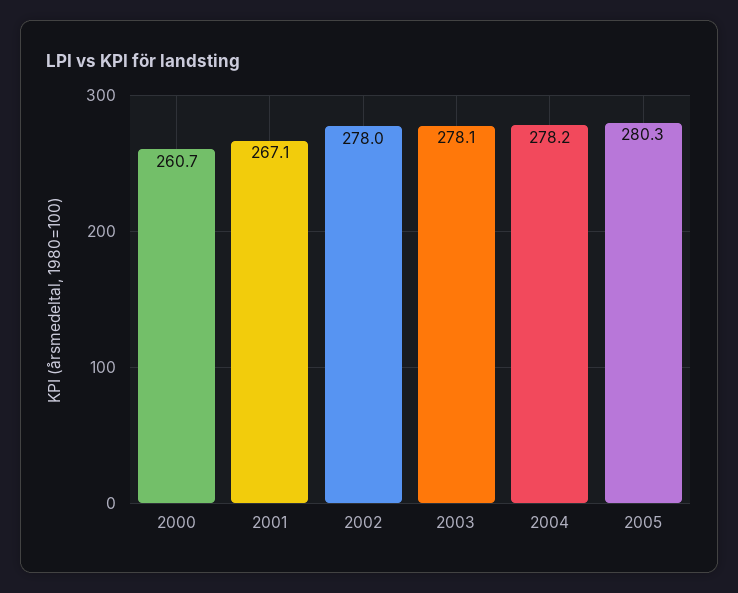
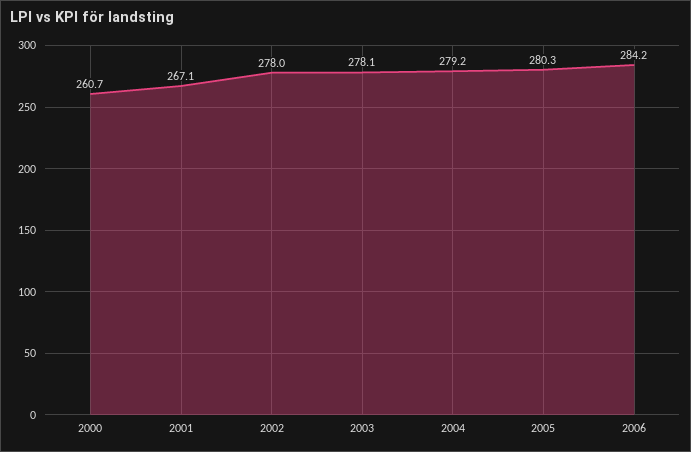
2004: 278.2 -> 279.2
2006: none -> 284.2

